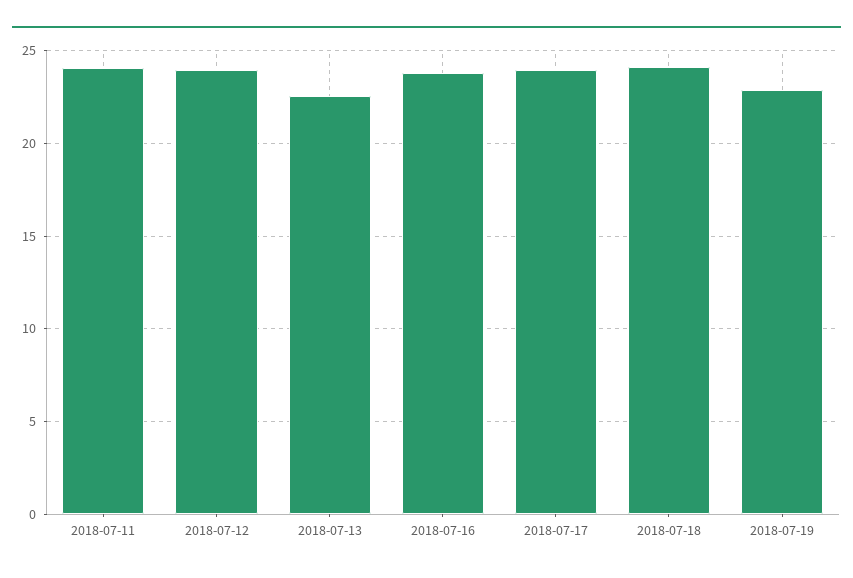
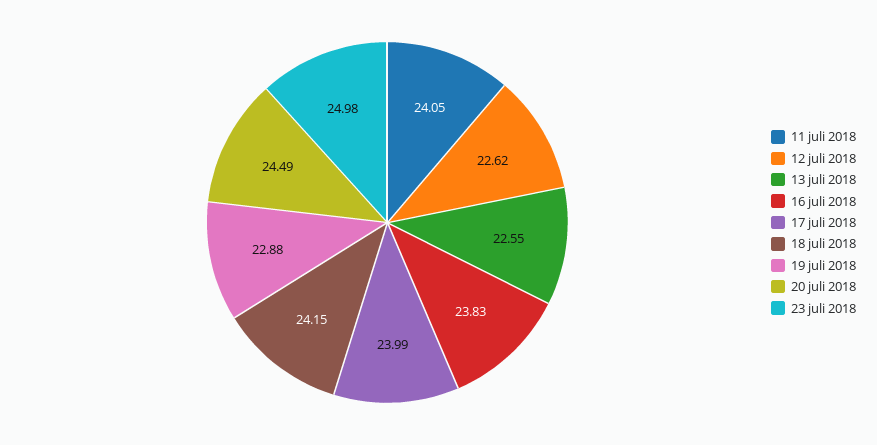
2018-07-12: 24 -> 22.62
20 juli 2018: none -> 24.49
23 juli 2018: none -> 24.98

